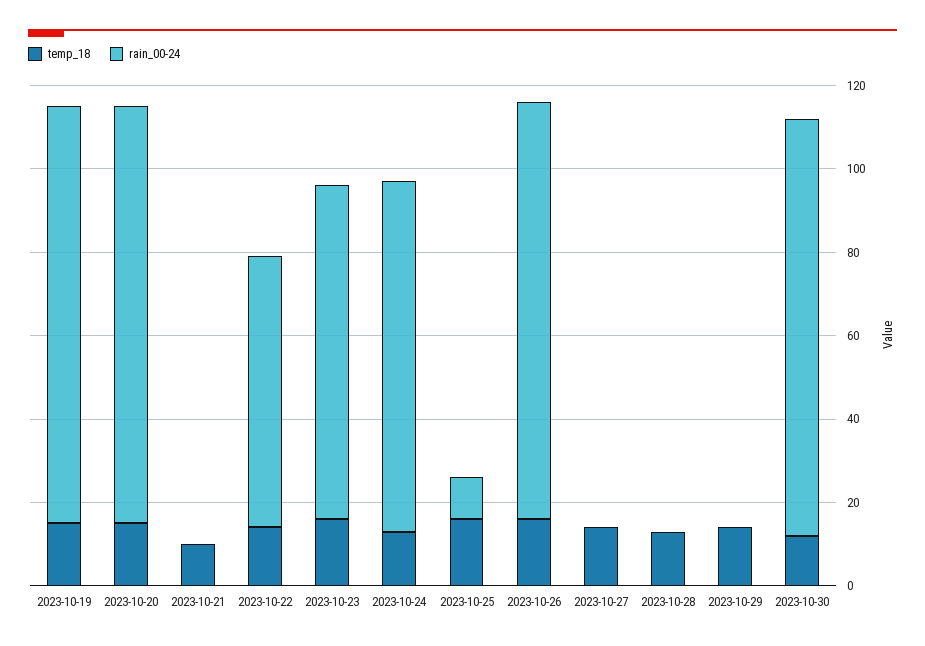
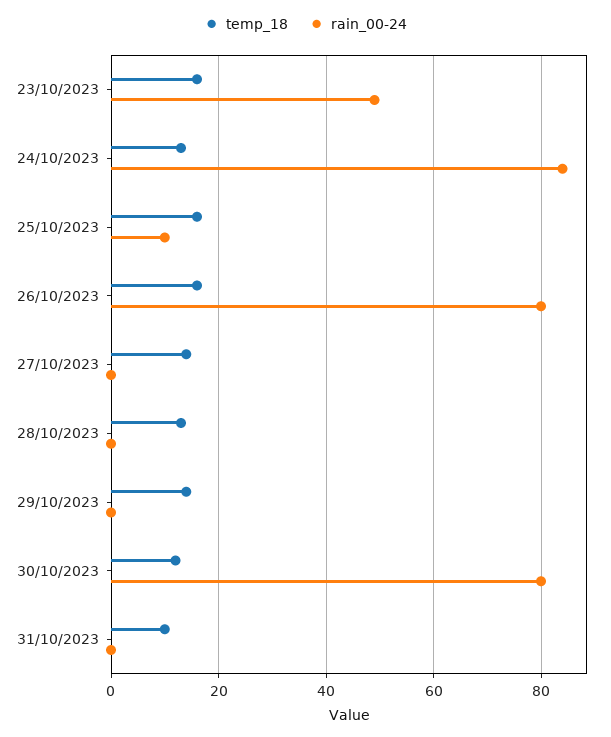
temp_18, 2023-10-19: 15 -> none
rain_00-24, 2023-10-19: 100 -> none
temp_18, 2023-10-20: 15 -> none
rain_00-24, 2023-10-20: 100 -> none
temp_18, 2023-10-21: 10 -> none
rain_00-24, 2023-10-21: 0 -> none
temp_18, 2023-10-22: 15 -> none
rain_00-24, 2023-10-22: 65 -> none
rain_00-24, 2023-10-23: 80 -> 50
rain_00-24, 2023-10-26: 100 -> 80
rain_00-24, 2023-10-30: 100 -> 80
temp_18, 31/10/2023: none -> 10
rain_00-24, 31/10/2023: none -> 0

